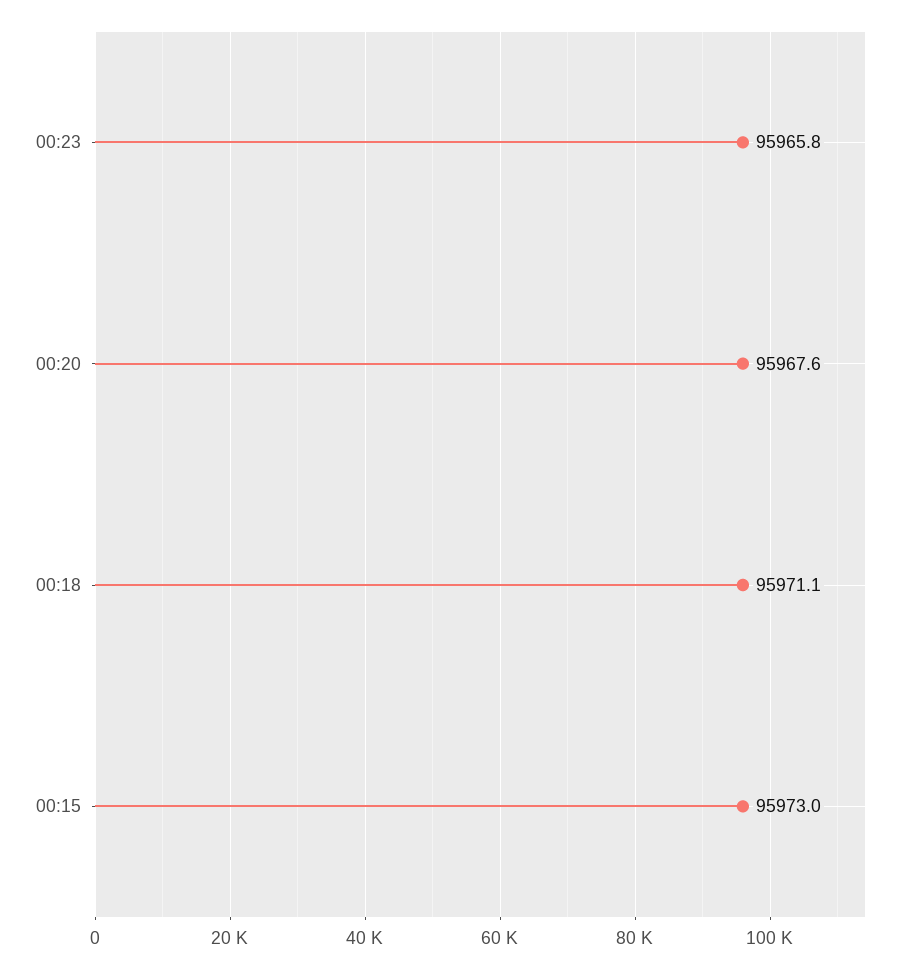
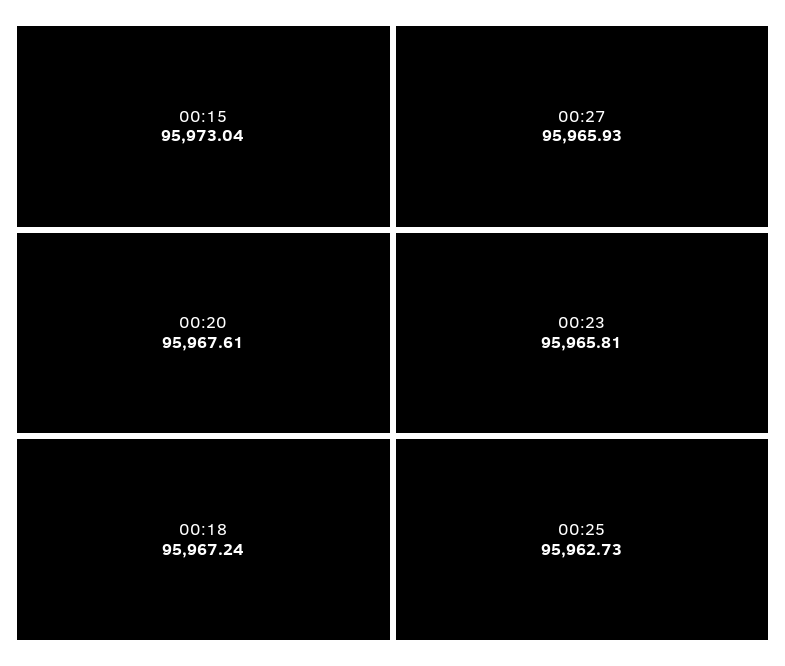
00:18: 95971.1 -> 95967.24
00:27: none -> 95965.93
00:25: none -> 95962.73

